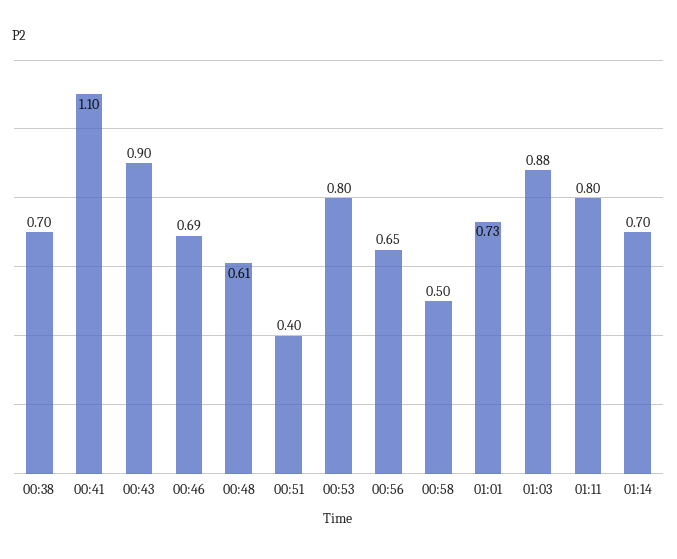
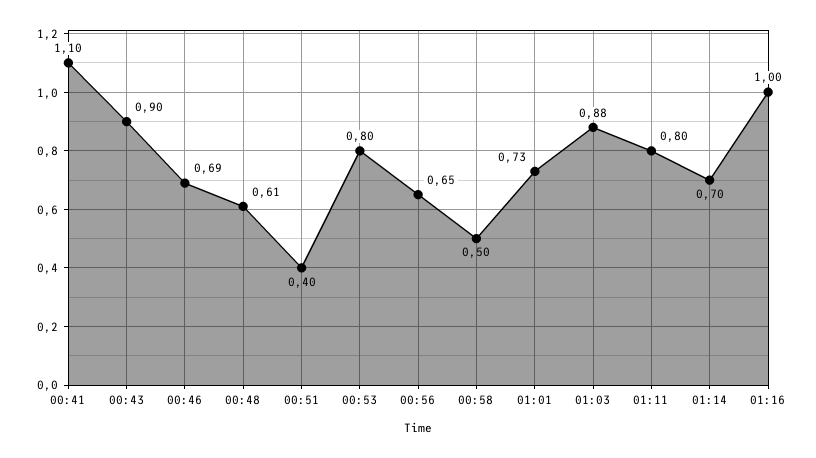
00:38: 0.7 -> none
01:16: none -> 1

